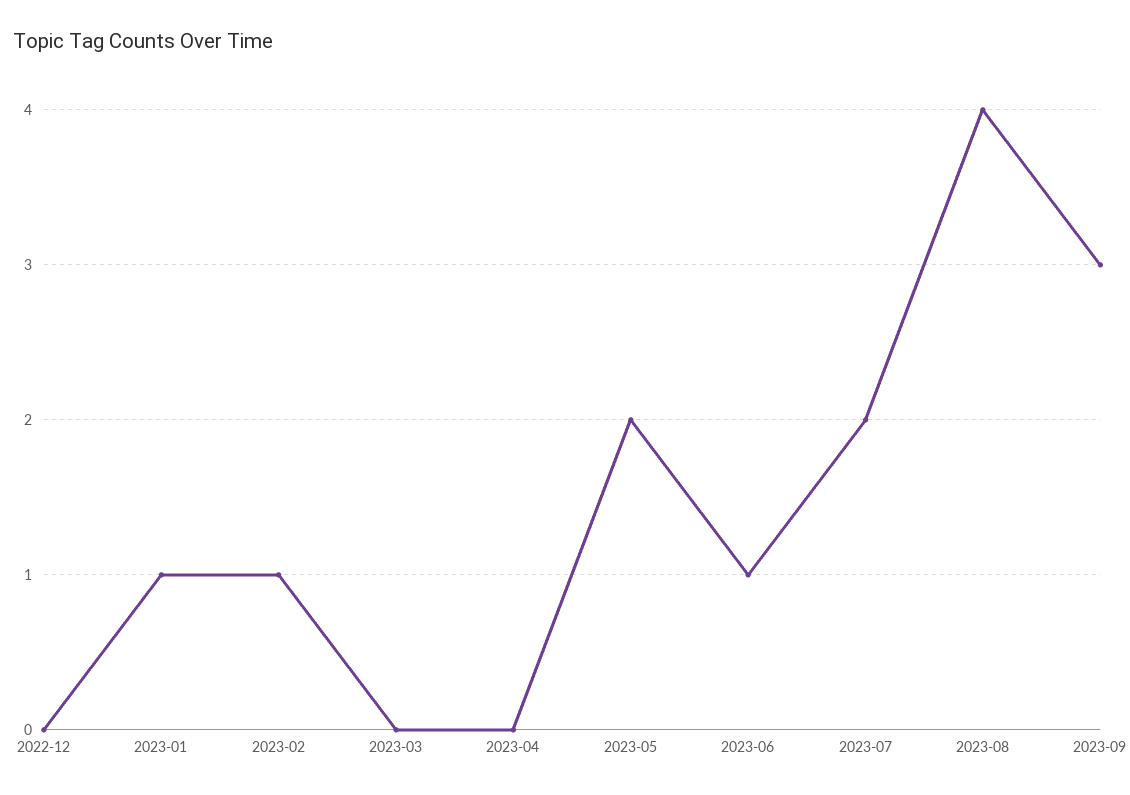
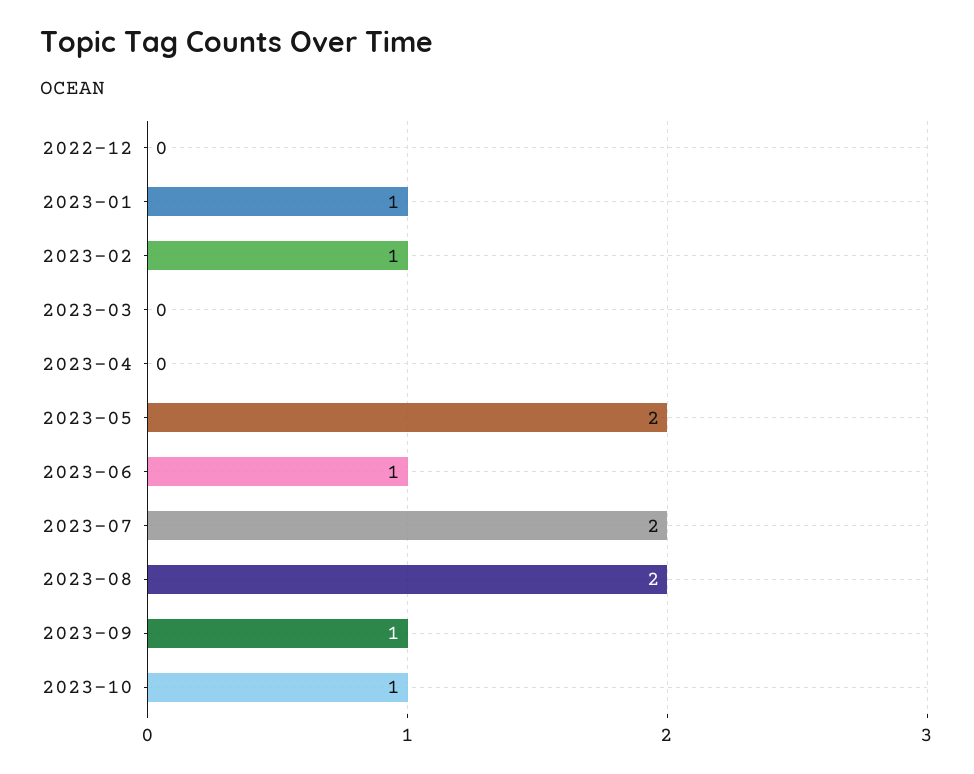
2023-08: 4 -> 2
2023-09: 3 -> 1
2023-10: none -> 1

